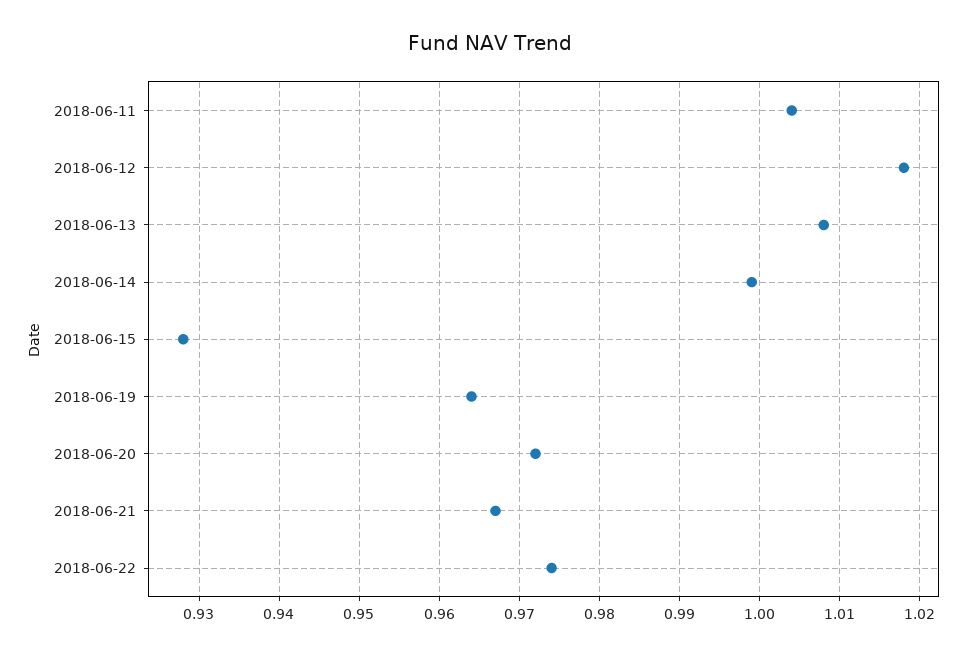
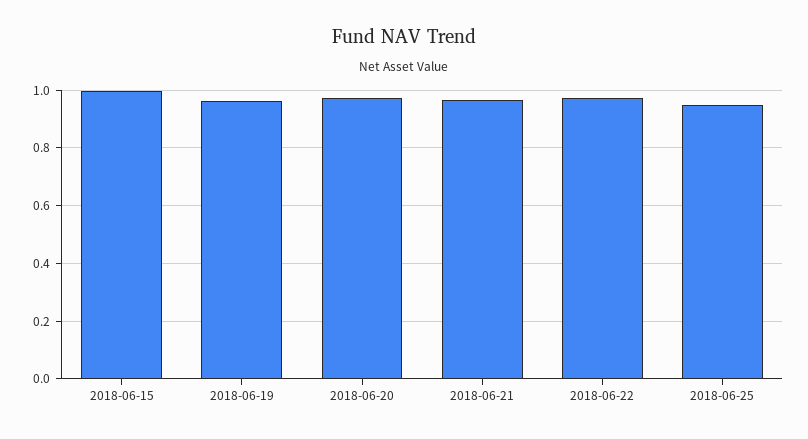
2018-06-11: 1.004 -> none
2018-06-12: 1.018 -> none
2018-06-13: 1.008 -> none
2018-06-14: 0.999 -> none
2018-06-15: 0.928 -> 1
2018-06-25: none -> 0.95

